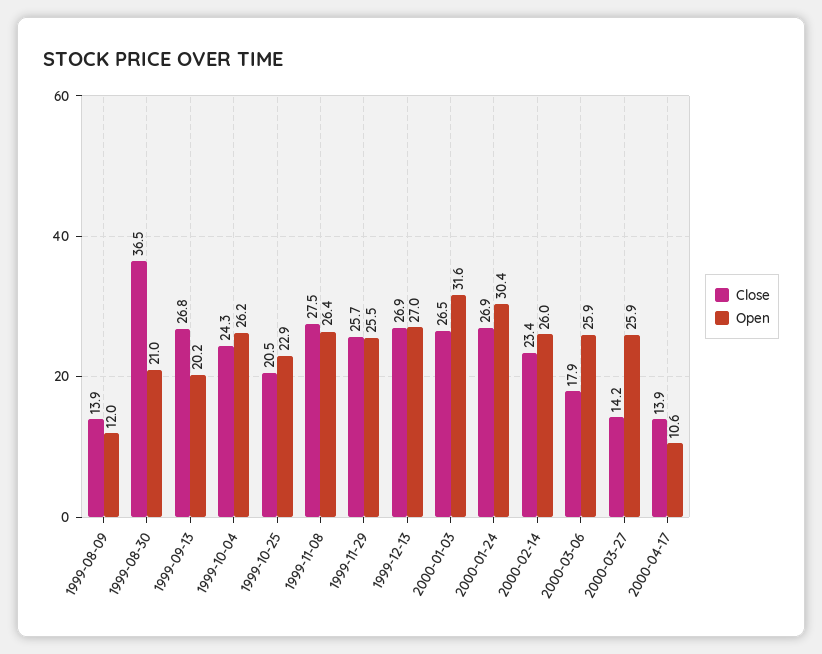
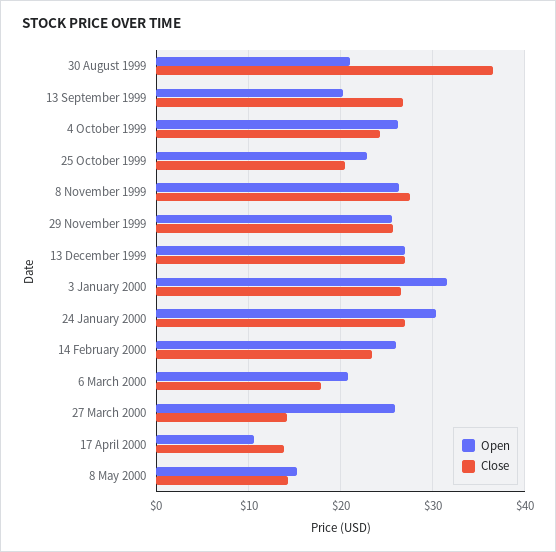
Close, 1999-08-09: 13.9 -> none
Open, 1999-08-09: 12 -> none
Open, 2000-03-06: 25.9 -> 21
Open, 8 May 2000: none -> 15
Close, 8 May 2000: none -> 14

